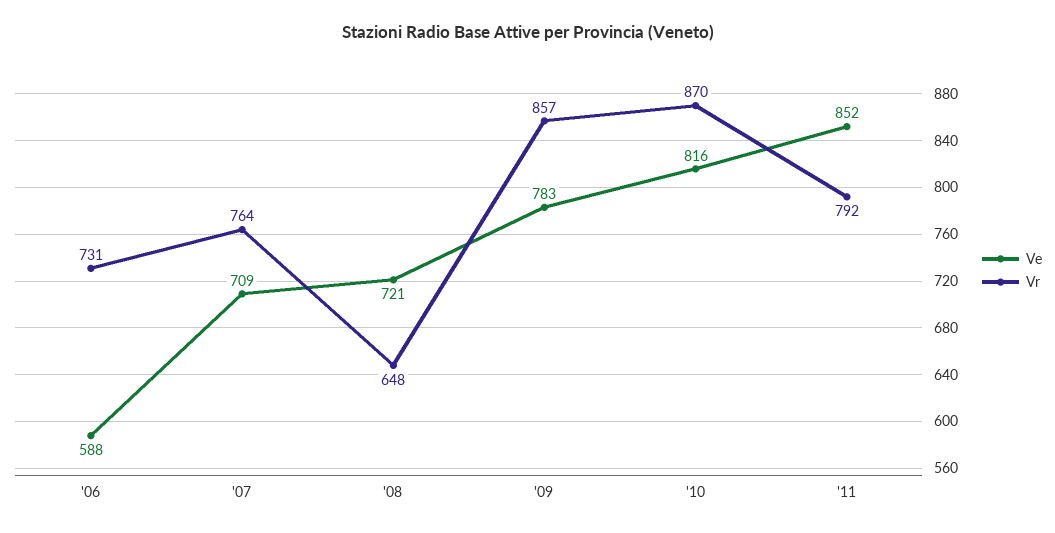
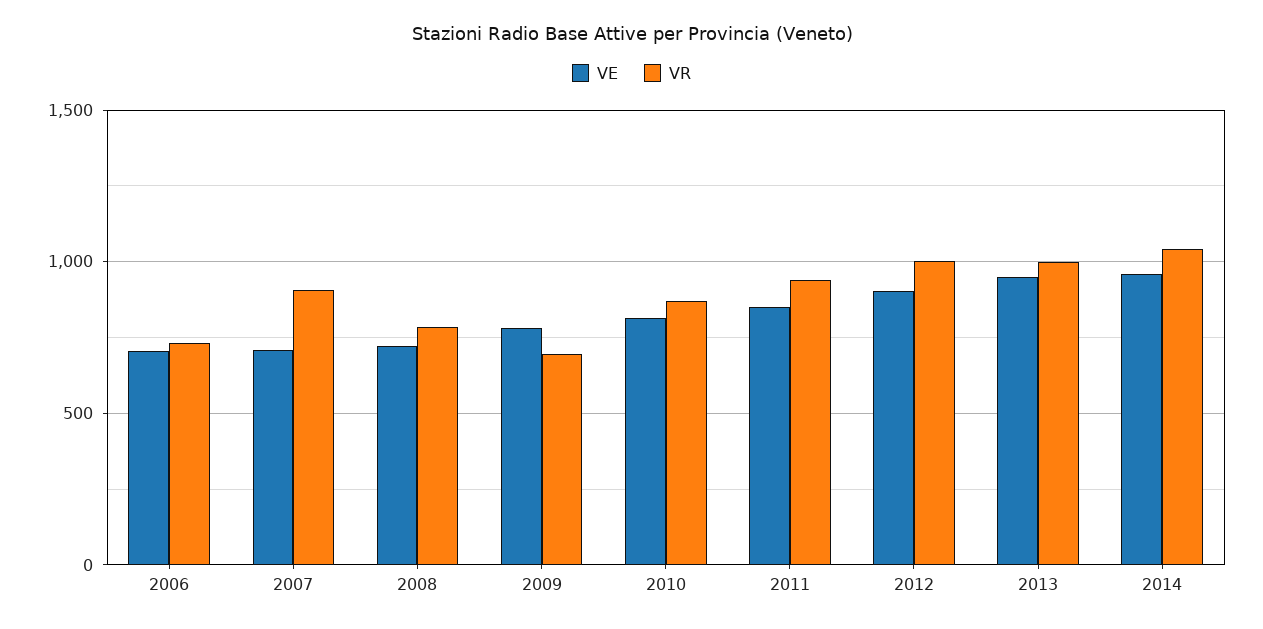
Ve, '06: 588 -> 700
Vr, '07: 764 -> 900
Vr, '08: 648 -> 800
Vr, '09: 857 -> 700
Vr, '11: 792 -> 950
Ve, 2012: none -> 900
Vr, 2012: none -> 1000
Ve, 2013: none -> 950
Vr, 2013: none -> 1000
Ve, 2014: none -> 950
Vr, 2014: none -> 1050

